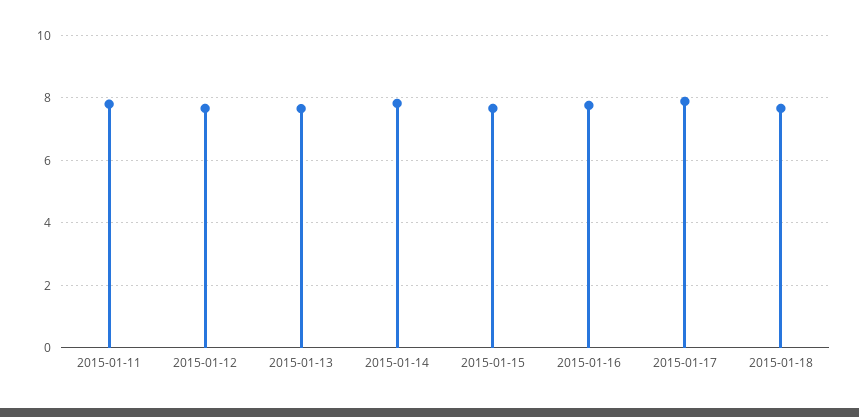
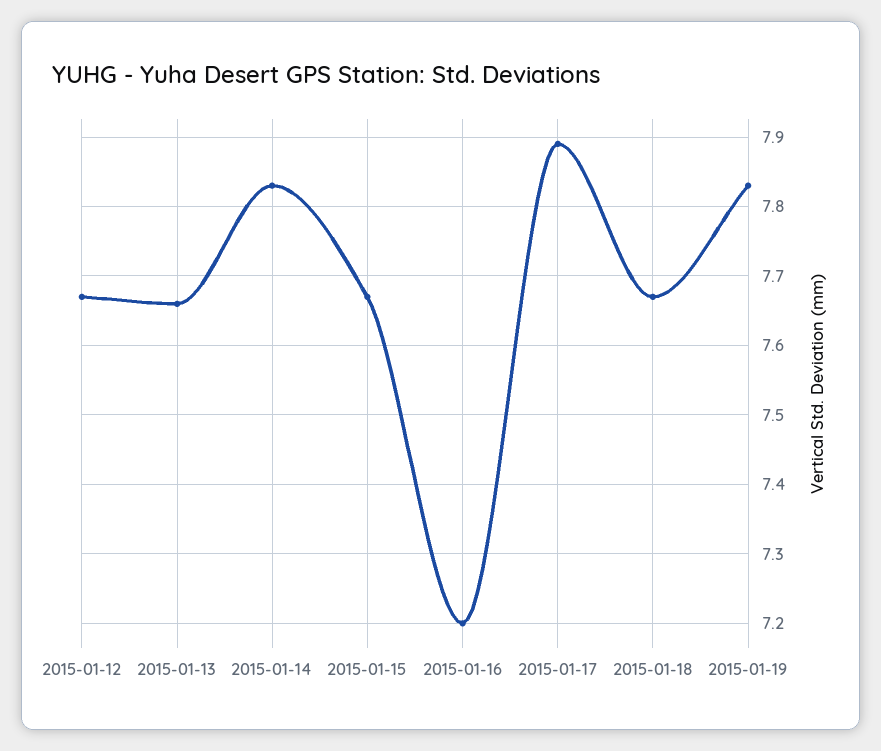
2015-01-11: 7.8 -> none
2015-01-16: 7.8 -> 7.2
2015-01-19: none -> 7.83

